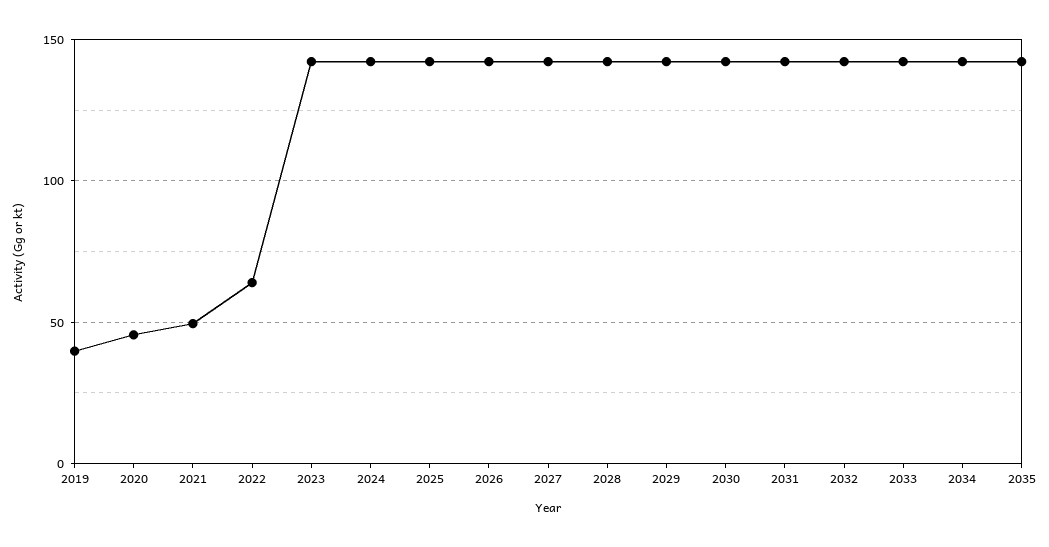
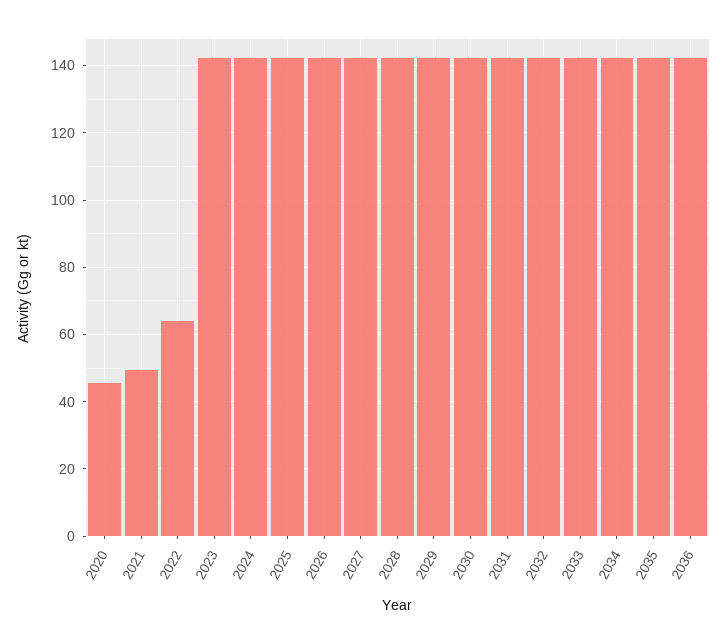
2019: 40 -> none
2036: none -> 142

